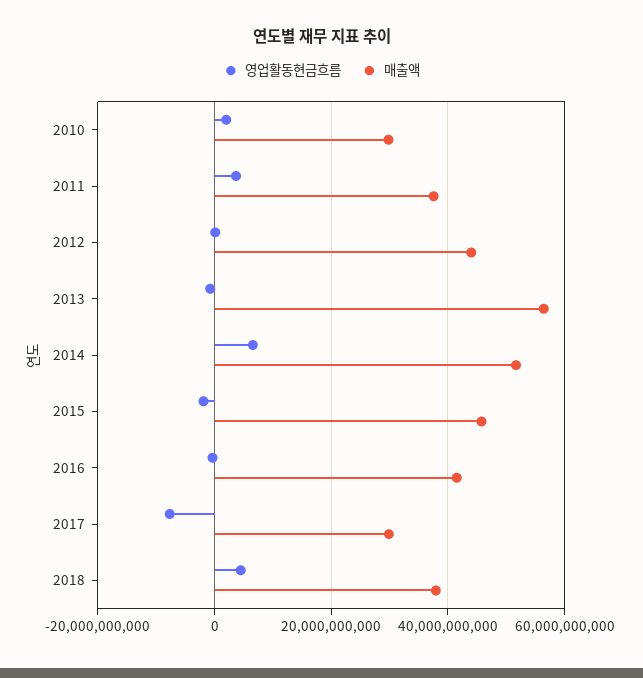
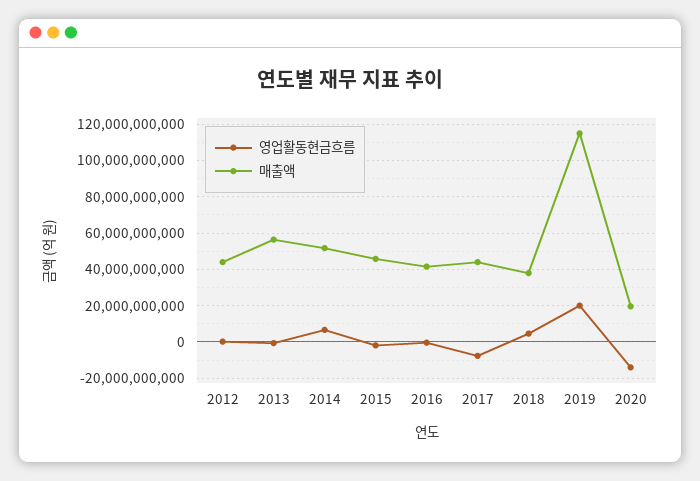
영업활동현금흐름, 2010: 2000000000 -> none
매출액, 2010: 30000000000 -> none
영업활동현금흐름, 2011: 4000000000 -> none
매출액, 2011: 38000000000 -> none
매출액, 2017: 30000000000 -> 45000000000
영업활동현금흐름, 2019: none -> 20000000000
매출액, 2019: none -> 115000000000
영업활동현금흐름, 2020: none -> -15000000000
매출액, 2020: none -> 20000000000

